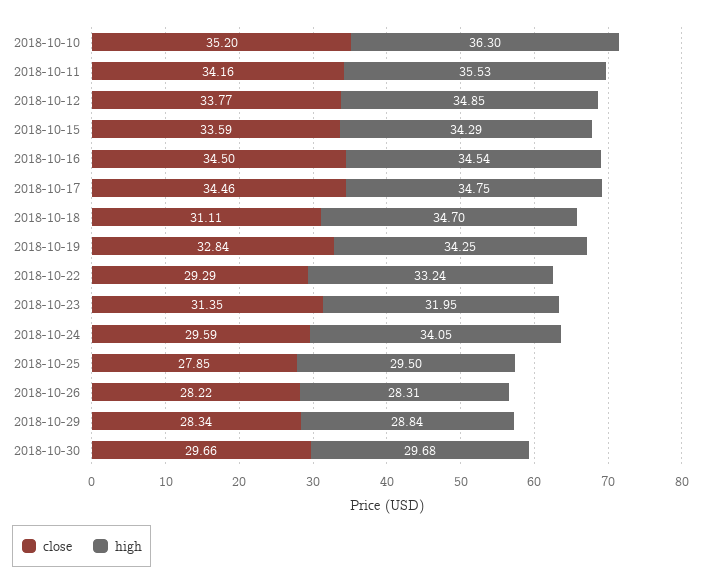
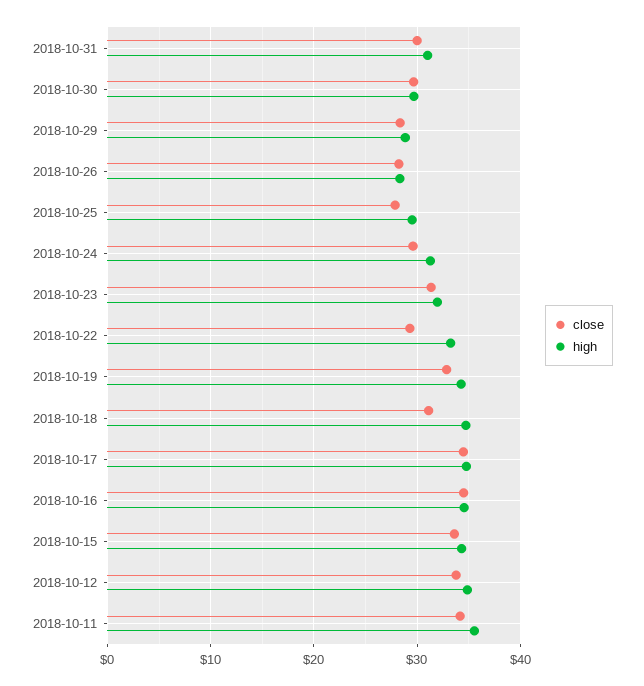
close, 2018-10-10: 35.2 -> none
high, 2018-10-10: 36.3 -> none
high, 2018-10-24: 34.05 -> 31
close, 2018-10-31: none -> 30
high, 2018-10-31: none -> 31

